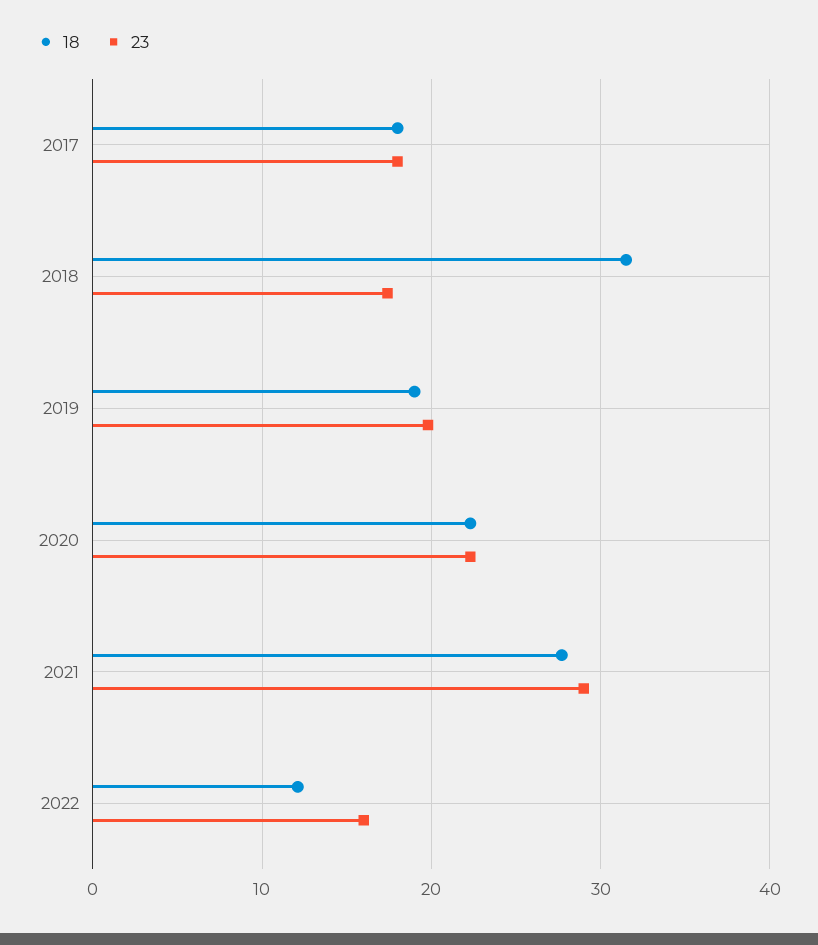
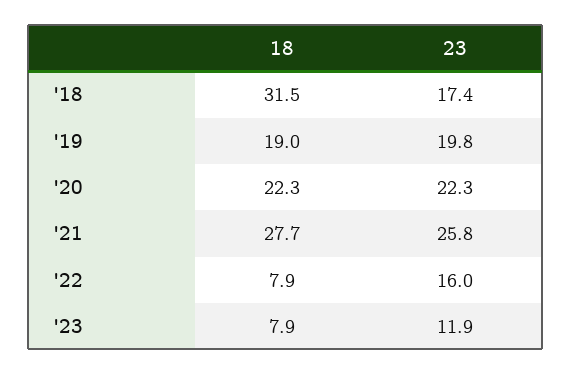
18, 2017: 18 -> none
23, 2017: 18 -> none
23, 2021: 29 -> 25.8
18, 2022: 12 -> 7.9
18, '23: none -> 7.9
23, '23: none -> 11.9

